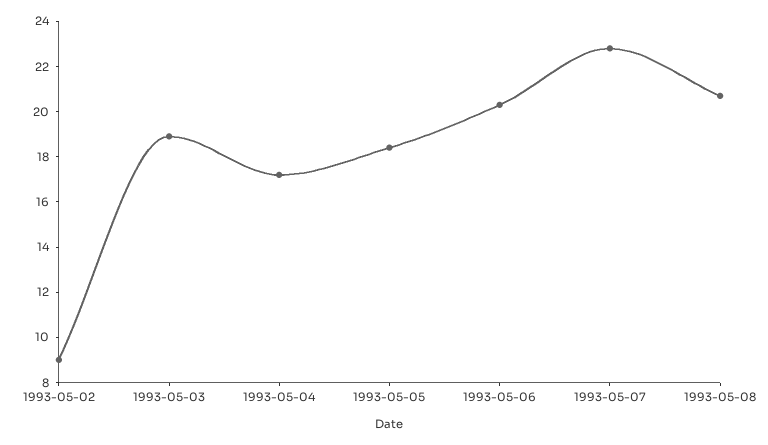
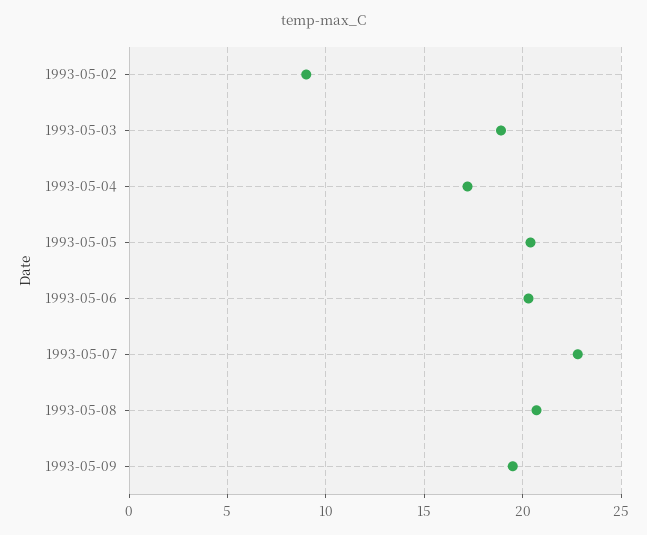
1993-05-05: 18.5 -> 20.5
1993-05-09: none -> 19.5

